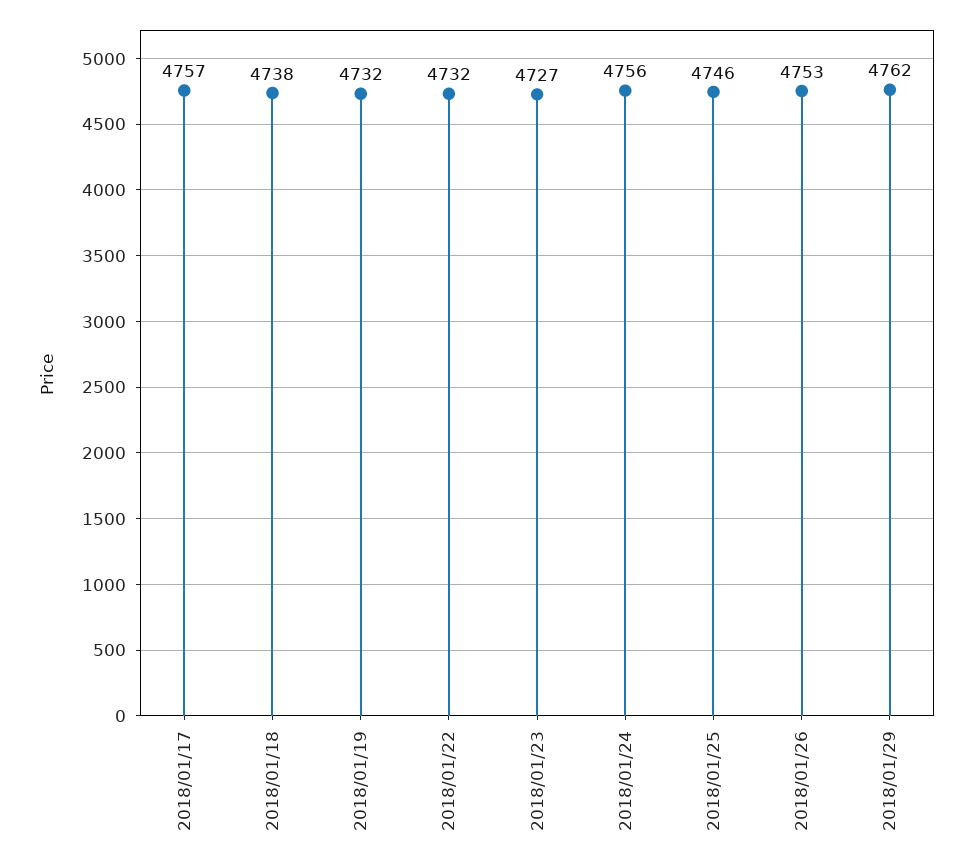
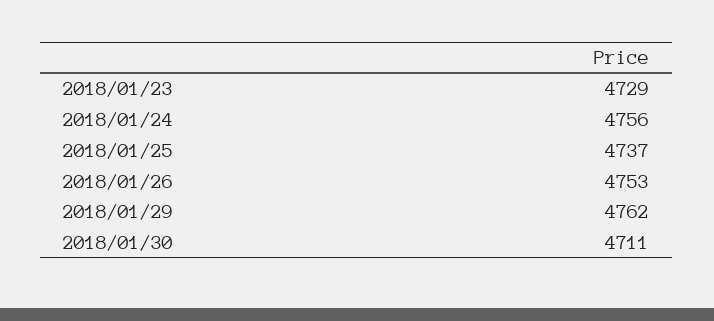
2018/01/17: 4757 -> none
2018/01/18: 4738 -> none
2018/01/19: 4732 -> none
2018/01/22: 4732 -> none
2018/01/23: 4727 -> 4729
2018/01/25: 4746 -> 4737
2018/01/30: none -> 4711

